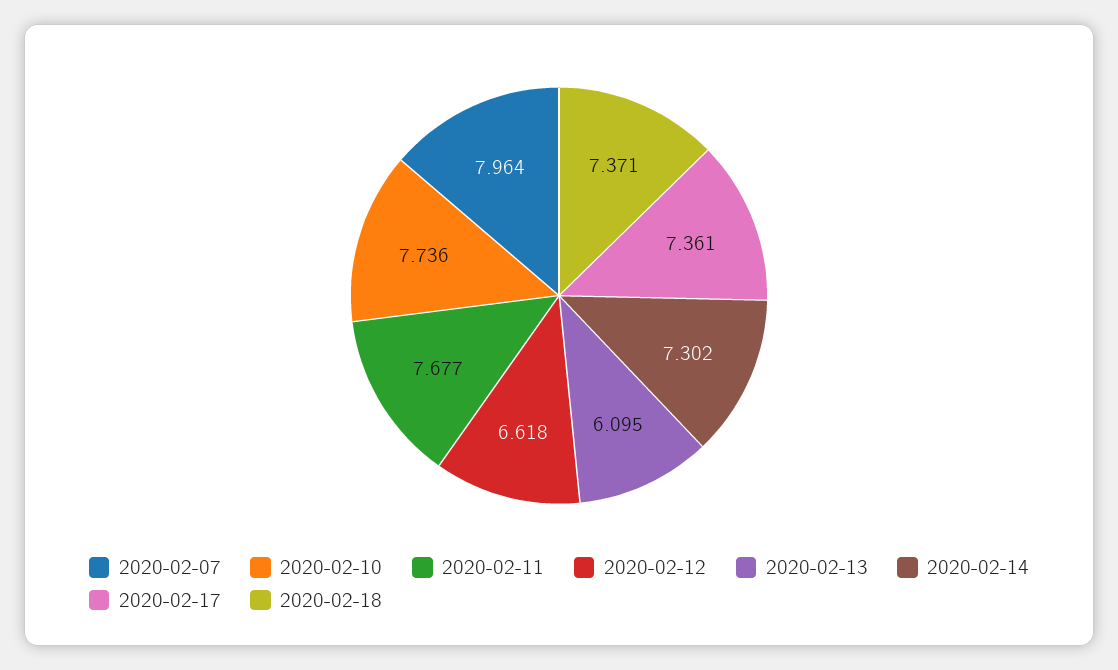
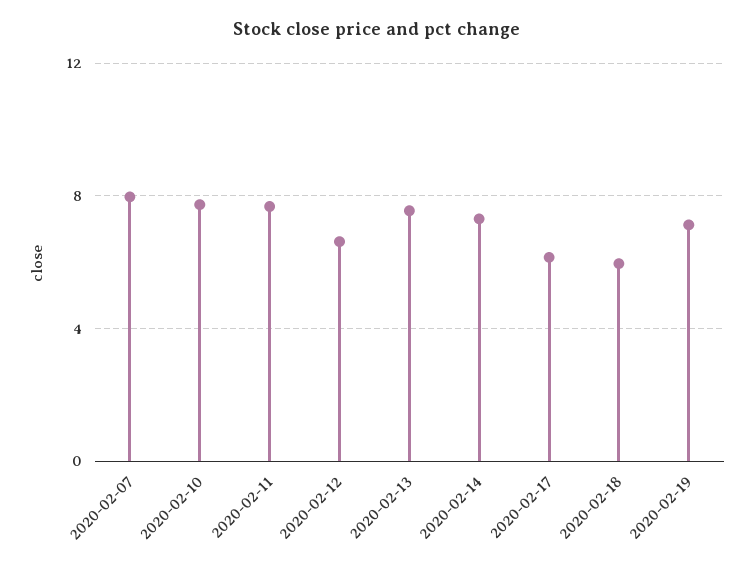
2020-02-13: 6.095 -> 7.5
2020-02-17: 7.361 -> 6
2020-02-18: 7.371 -> 6
2020-02-19: none -> 7

